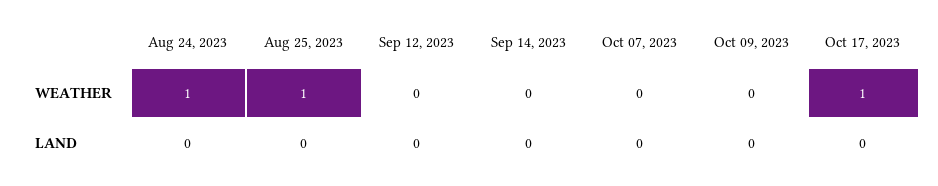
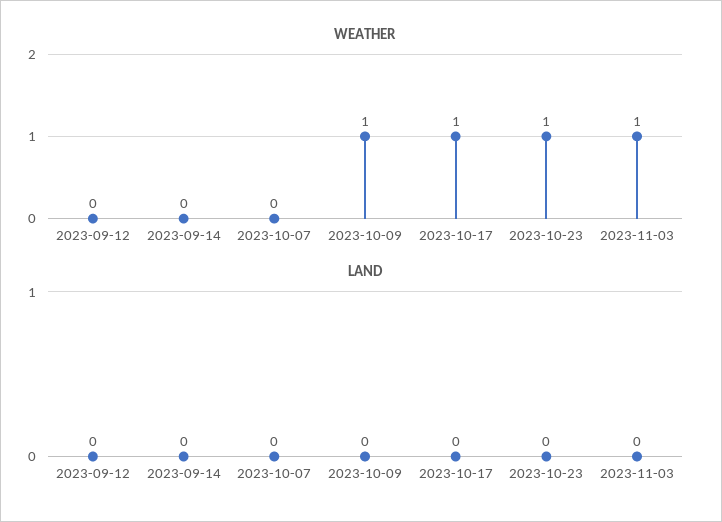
WEATHER, Aug 24, 2023: 1 -> none
WEATHER, Aug 25, 2023: 1 -> none
WEATHER, Oct 09, 2023: 0 -> 1
LAND, Aug 24, 2023: 0 -> none
LAND, Aug 25, 2023: 0 -> none
WEATHER, 2023-10-23: none -> 1
WEATHER, 2023-11-03: none -> 1
LAND, 2023-10-23: none -> 0
LAND, 2023-11-03: none -> 0

